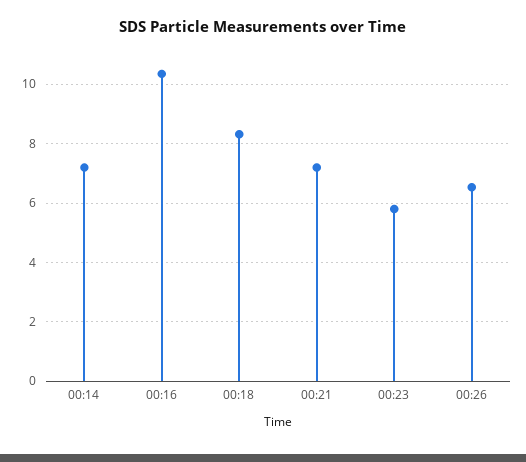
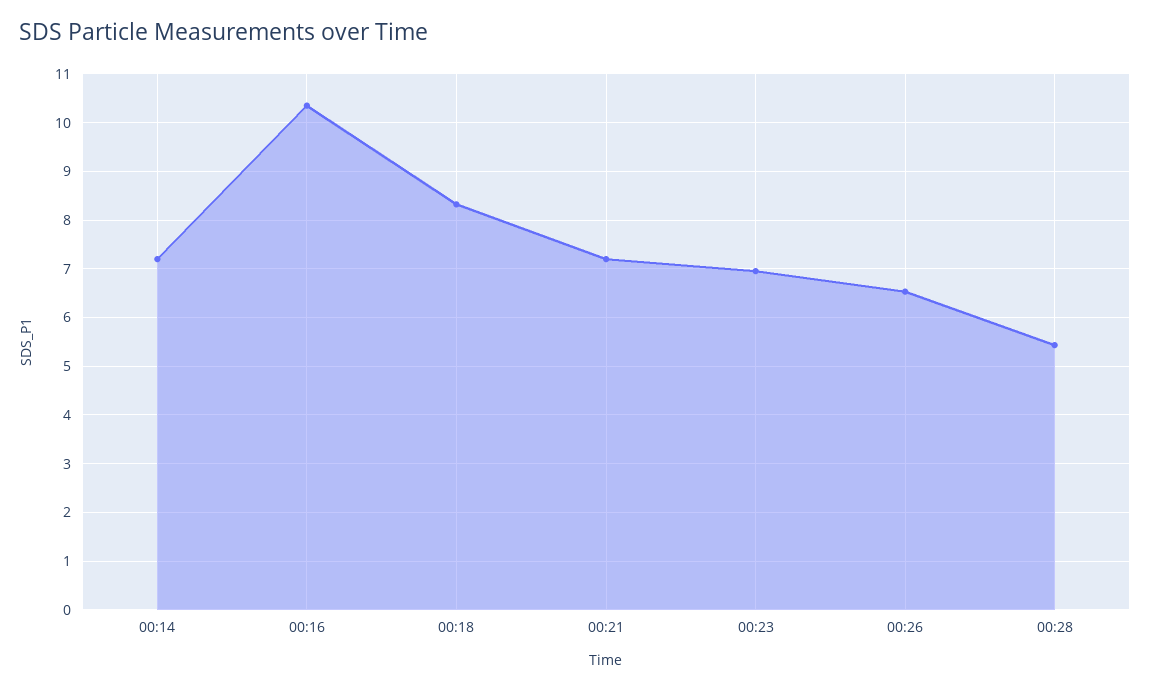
00:23: 5.75 -> 7
00:28: none -> 5.4

